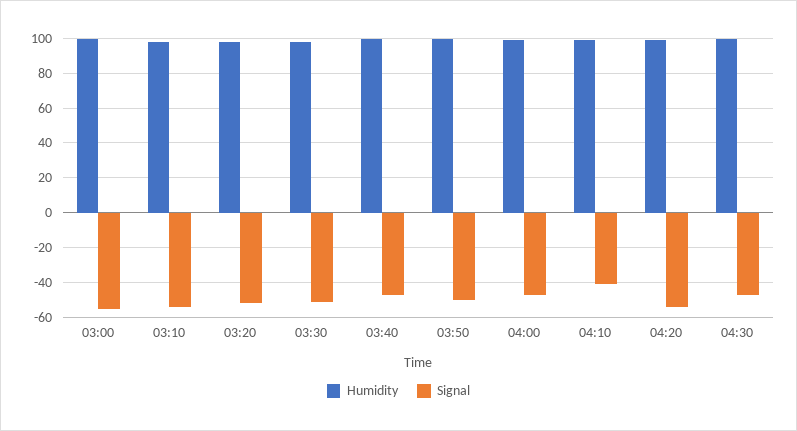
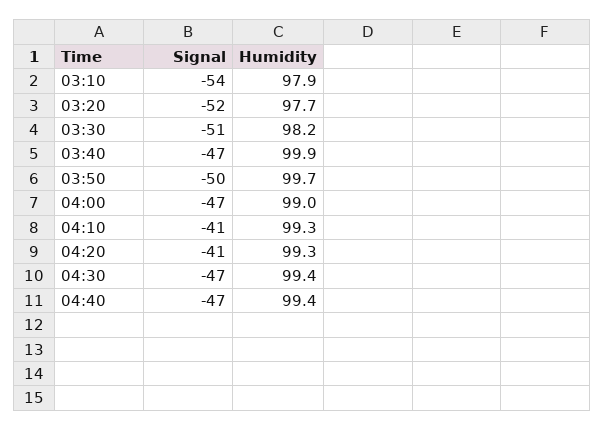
Humidity, 03:00: 100 -> none
Signal, 03:00: -55 -> none
Signal, 04:20: -55 -> -41
Signal, 04:40: none -> -47
Humidity, 04:40: none -> 99.4

